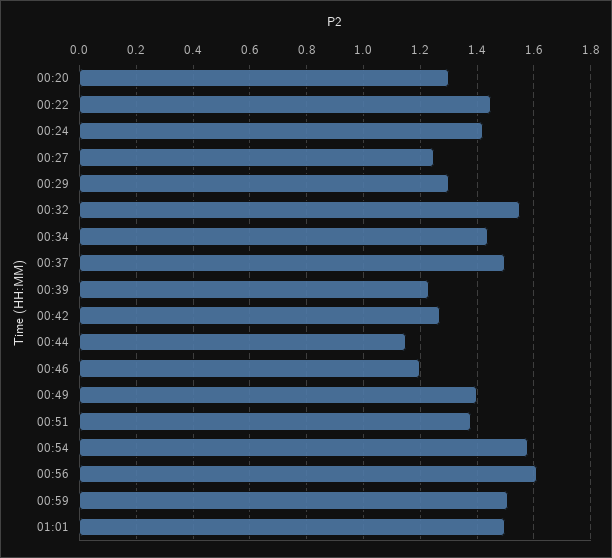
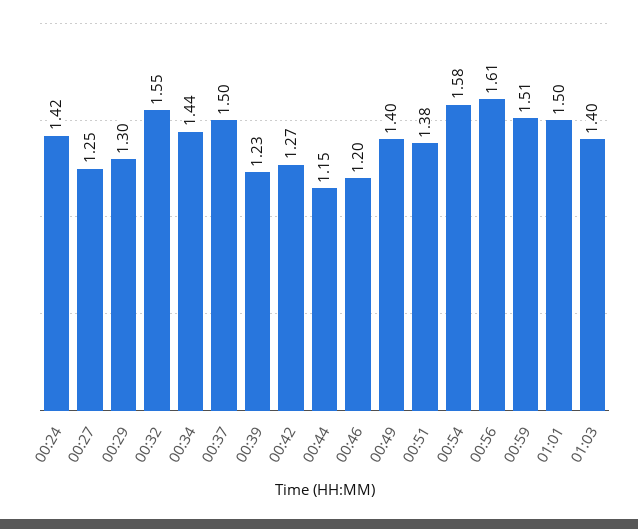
00:20: 1.3 -> none
00:22: 1.45 -> none
01:03: none -> 1.4

